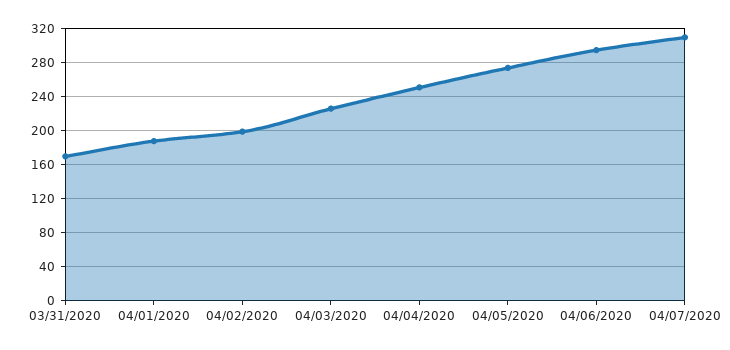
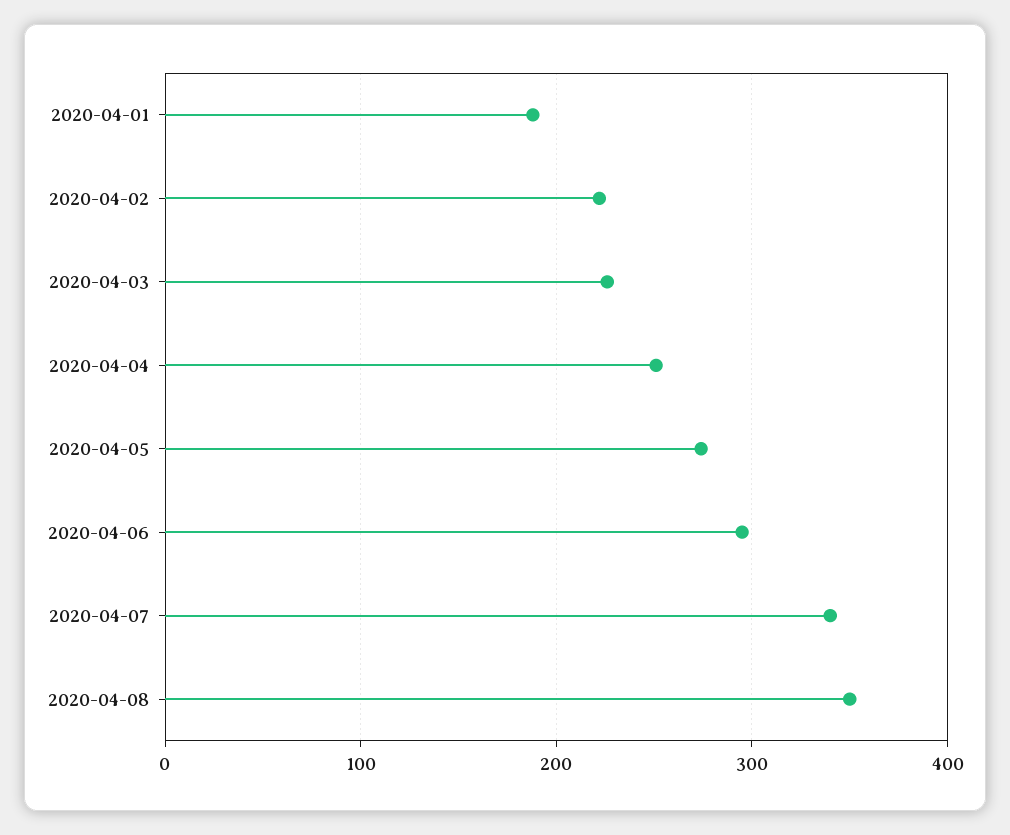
03/31/2020: 170 -> none
04/02/2020: 200 -> 220
04/07/2020: 310 -> 340
2020-04-08: none -> 350

